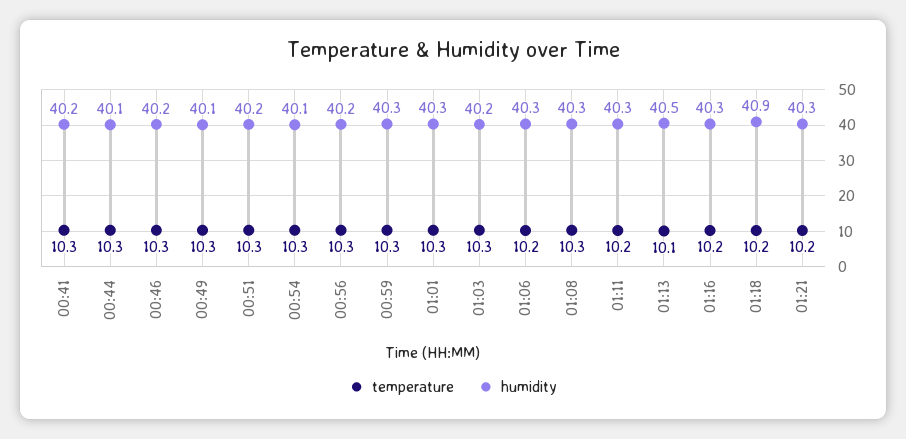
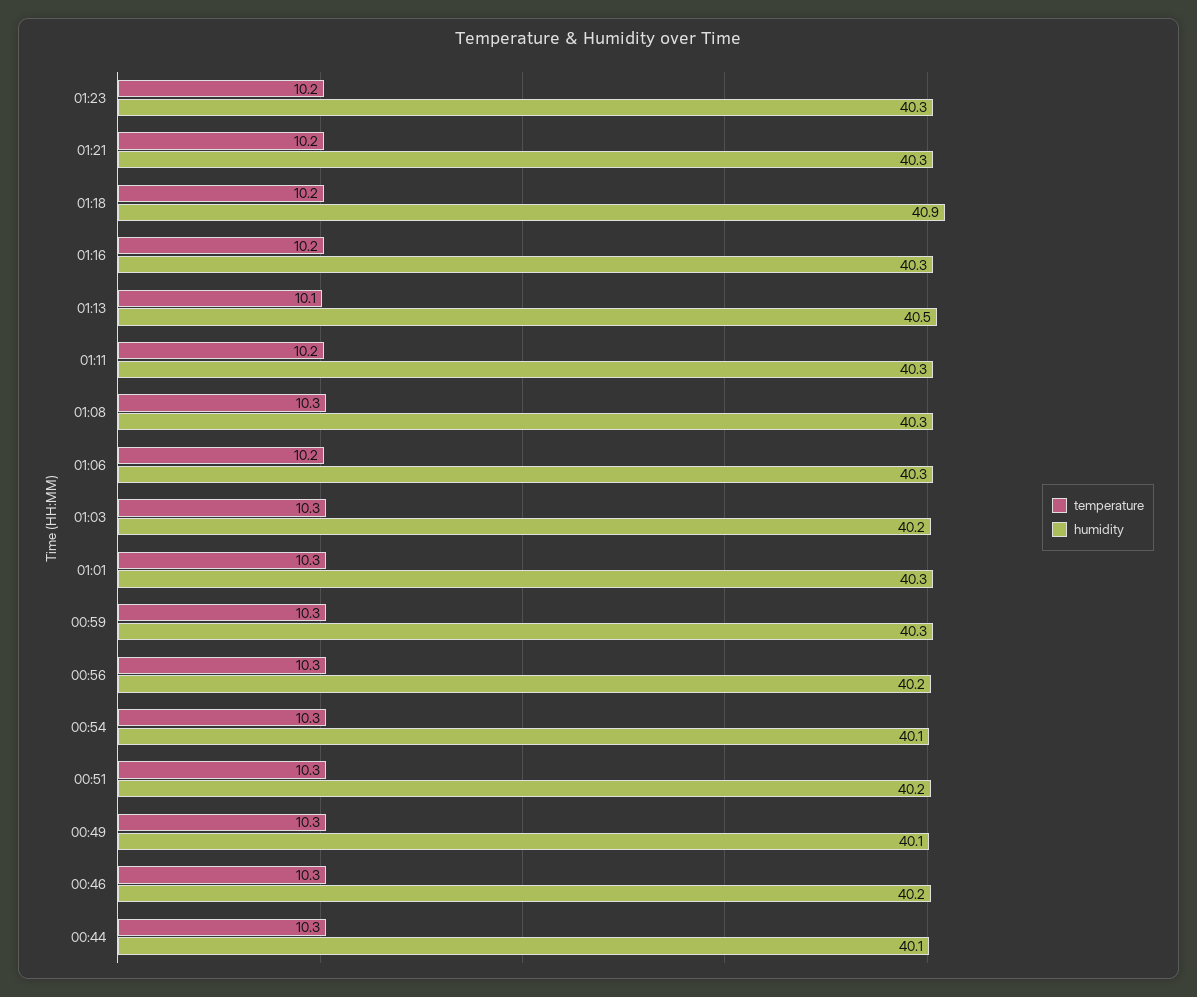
temperature, 00:41: 10.3 -> none
humidity, 00:41: 40.2 -> none
temperature, 01:23: none -> 10.2
humidity, 01:23: none -> 40.3

